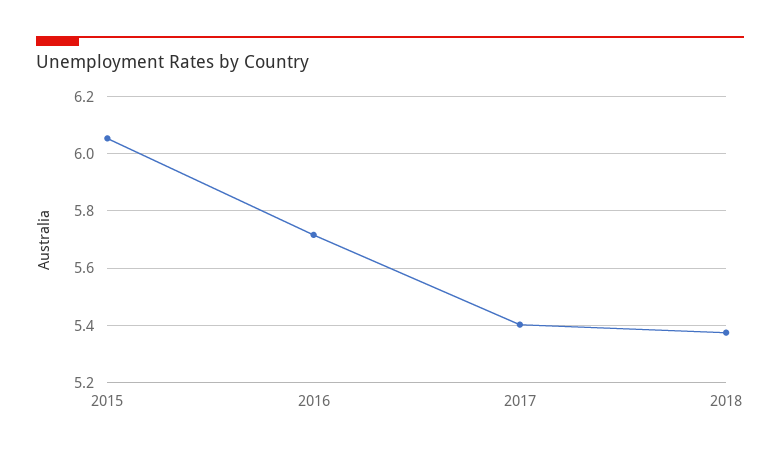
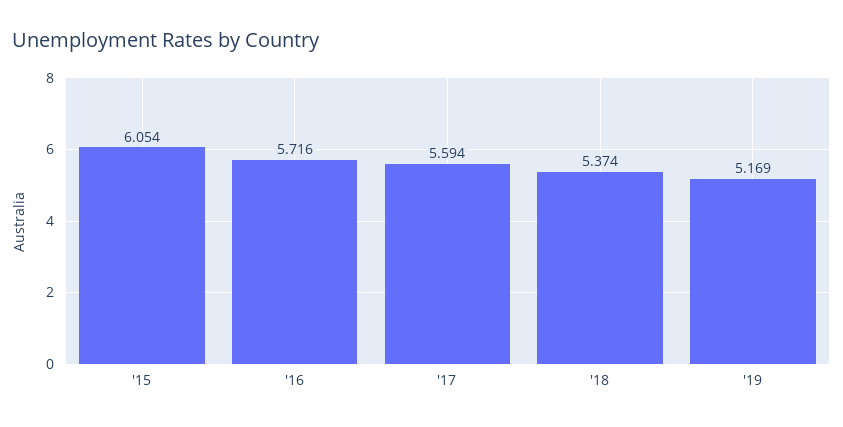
2017: 5.4 -> 5.594
'19: none -> 5.169

